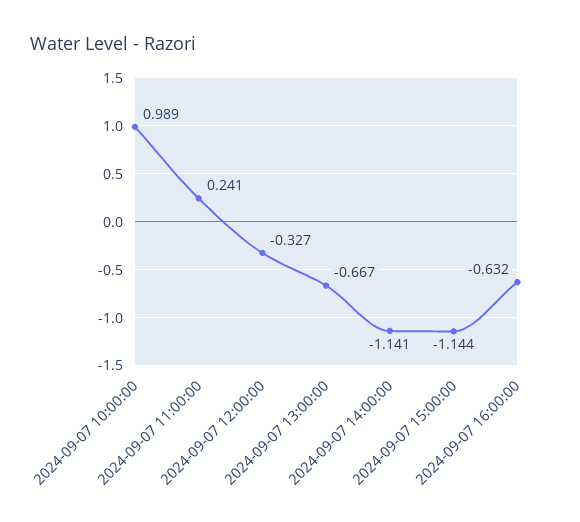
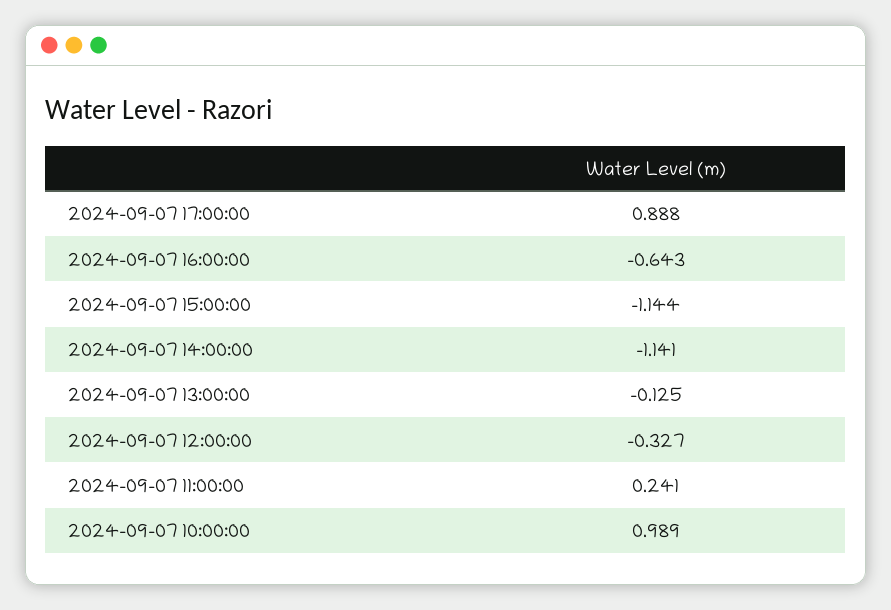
2024-09-07 13:00:00: -0.667 -> -0.125
2024-09-07 16:00:00: -0.632 -> -0.643
2024-09-07 17:00:00: none -> 0.888

